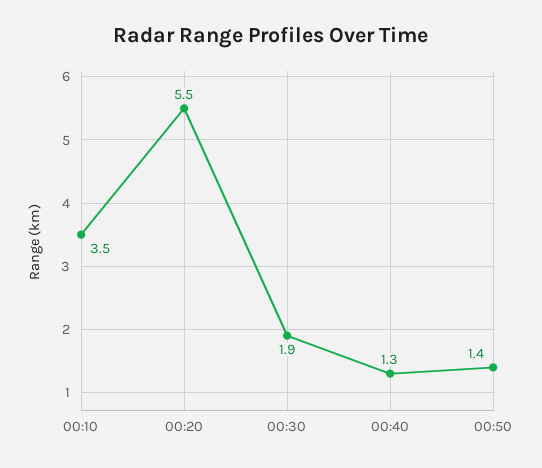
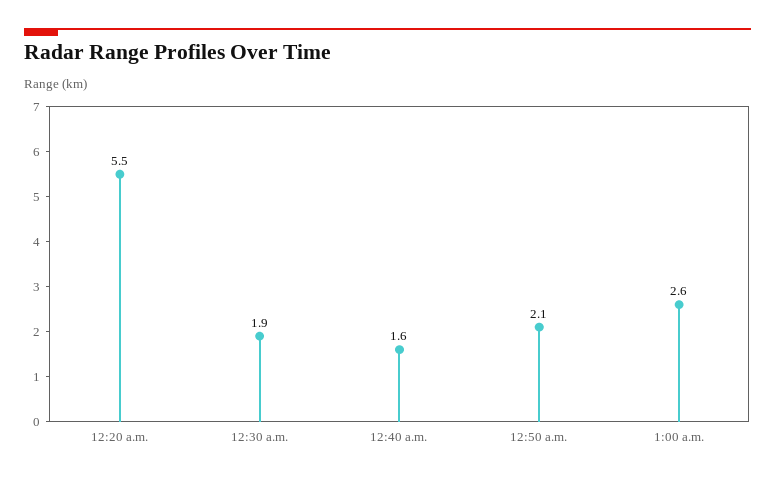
00:10: 3.5 -> none
00:40: 1.3 -> 1.6
00:50: 1.4 -> 2.1
1:00 a.m.: none -> 2.6

